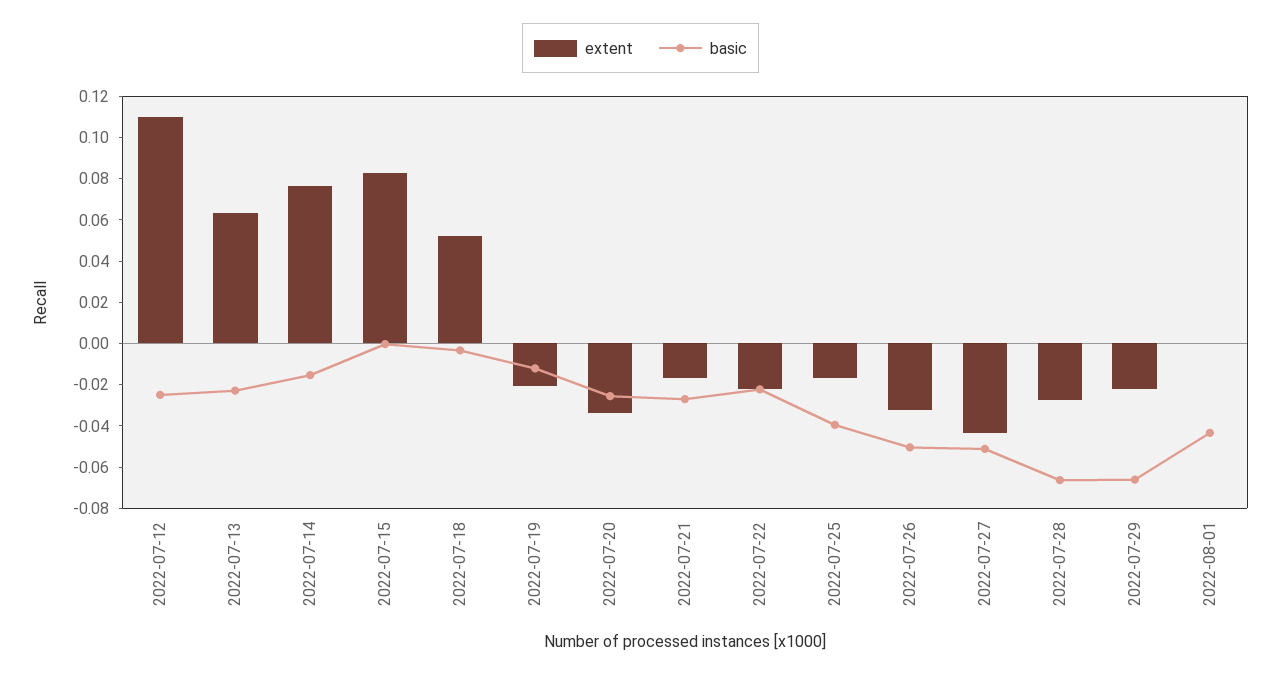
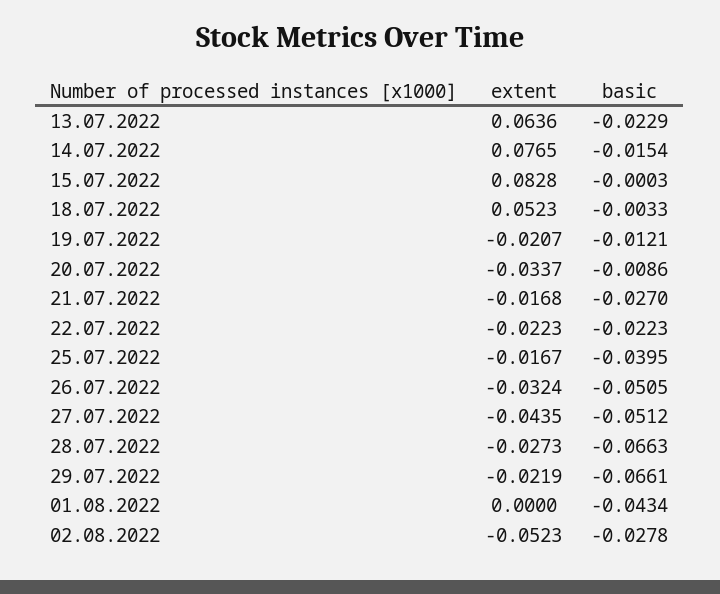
extent, 2022-07-12: 0.11 -> none
basic, 2022-07-12: -0.025 -> none
basic, 2022-07-20: -0.025 -> -0.0086
extent, 02.08.2022: none -> -0.0523
basic, 02.08.2022: none -> -0.0278

